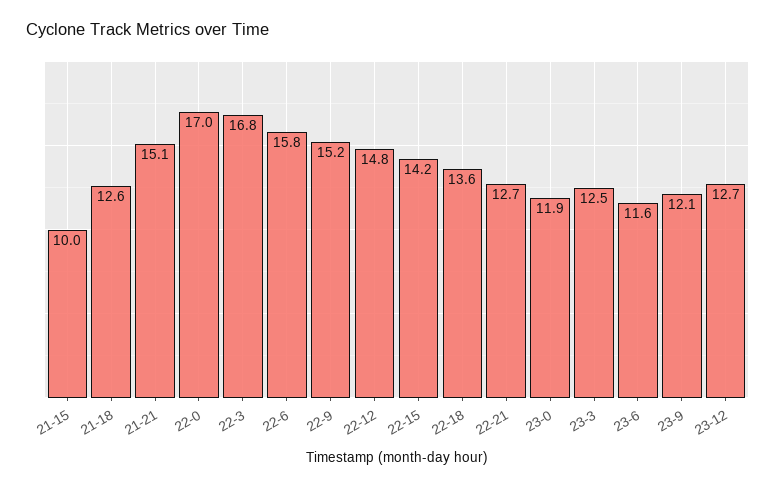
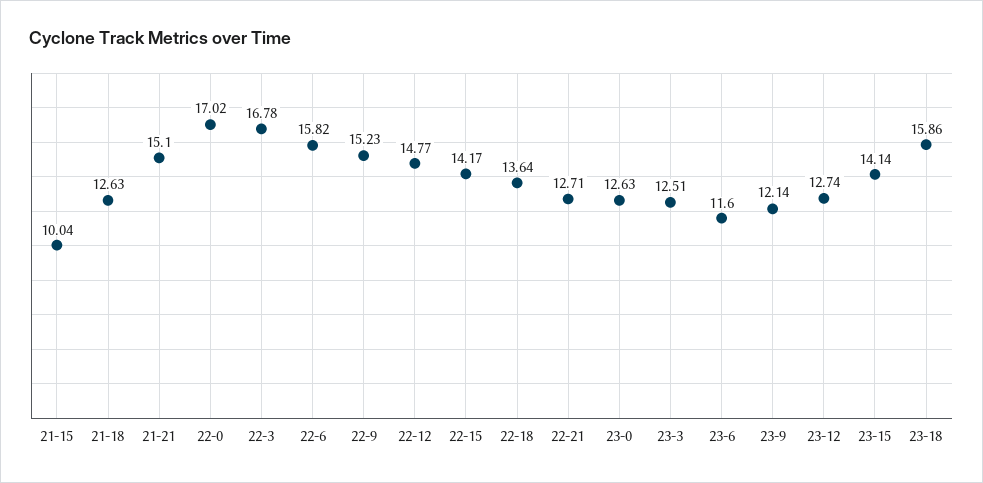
23-0: 11.9 -> 12.63
23-15: none -> 14.14
23-18: none -> 15.86

